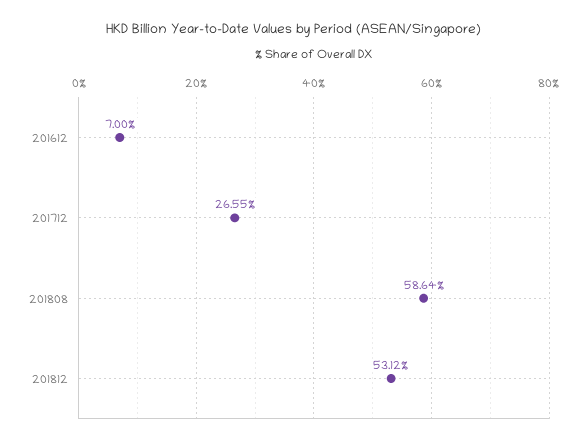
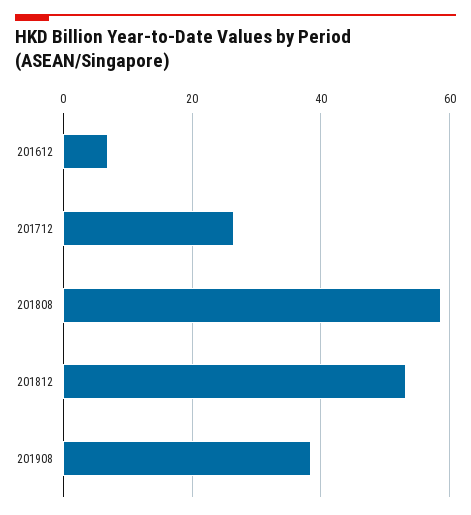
201908: none -> 38

